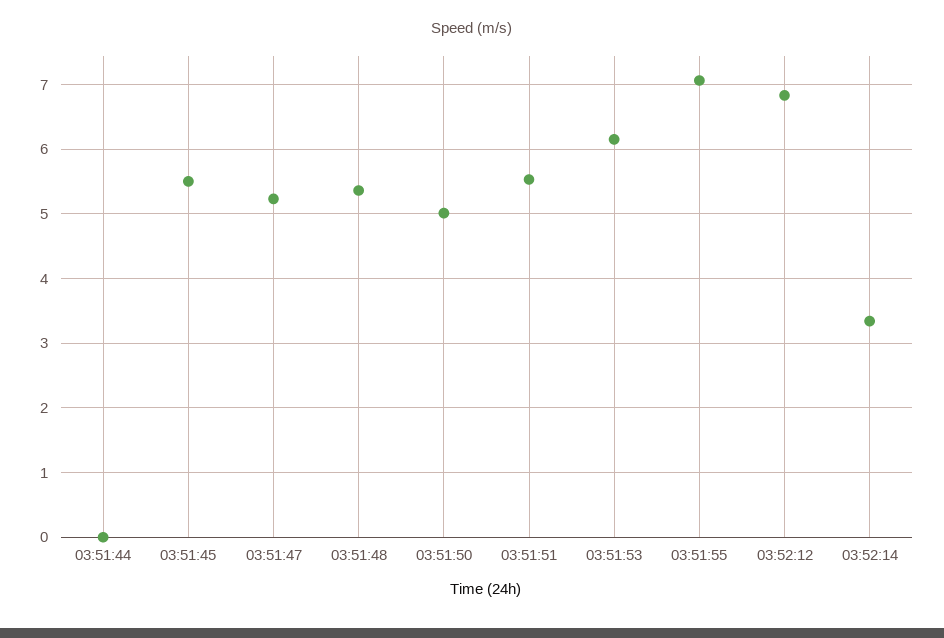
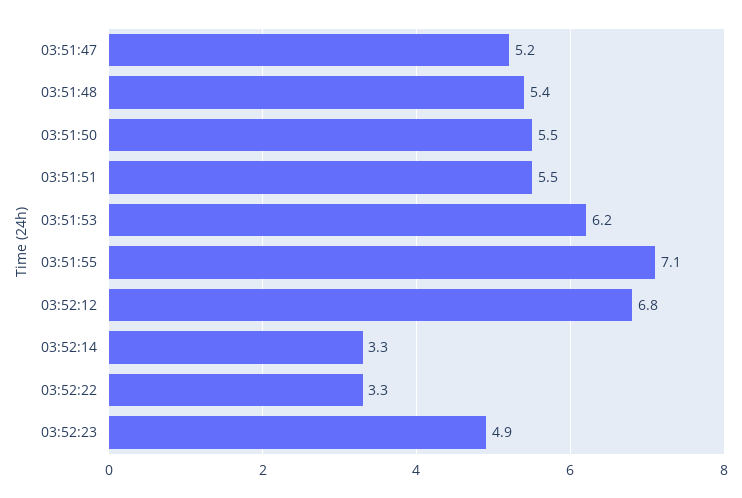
03:51:44: 0 -> none
03:51:45: 5.5 -> none
03:51:50: 5 -> 5.5
03:52:22: none -> 3.3
03:52:23: none -> 4.9

